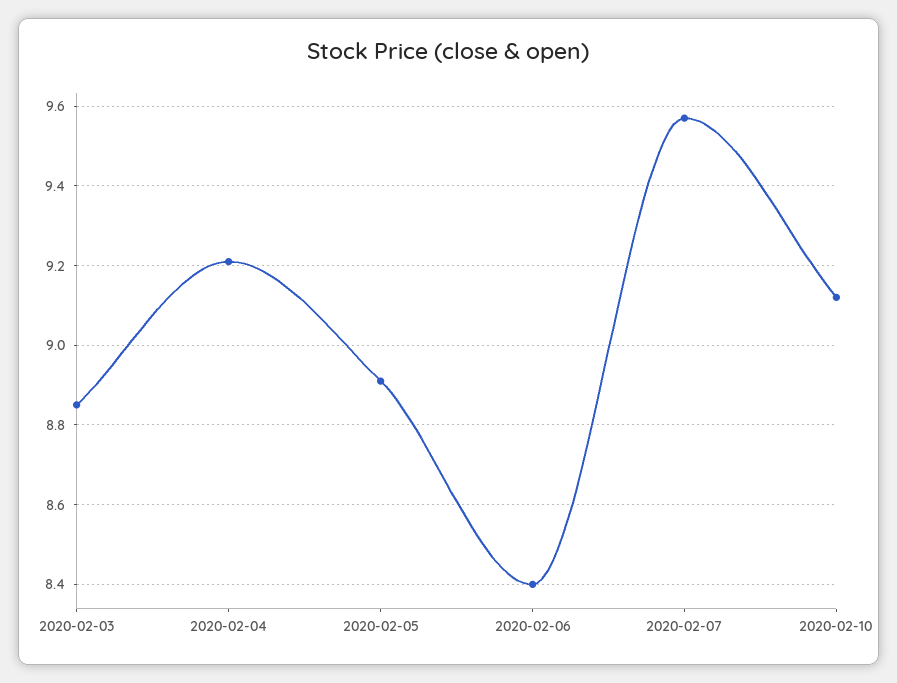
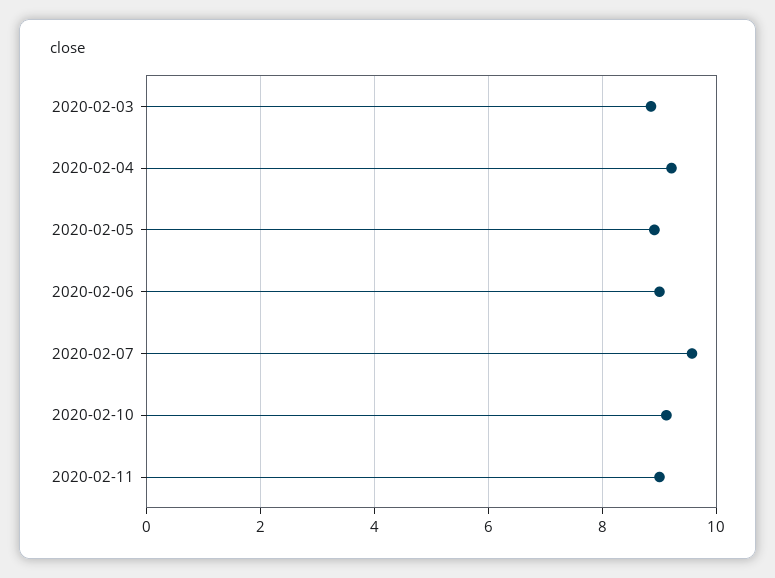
2020-02-06: 8.4 -> 9
2020-02-11: none -> 9

